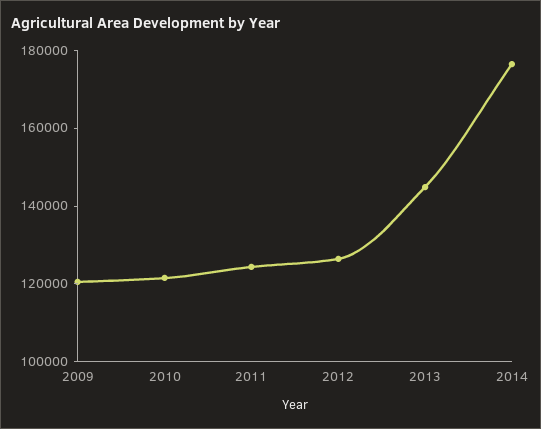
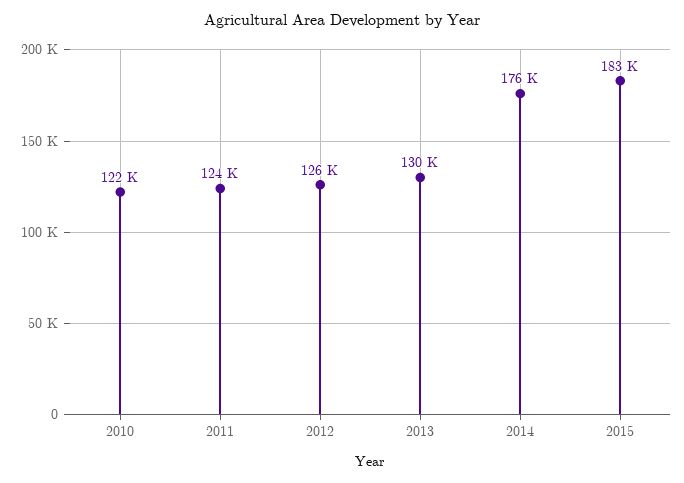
2009: 120000 -> none
2013: 145000 -> 130000
2015: none -> 183000

